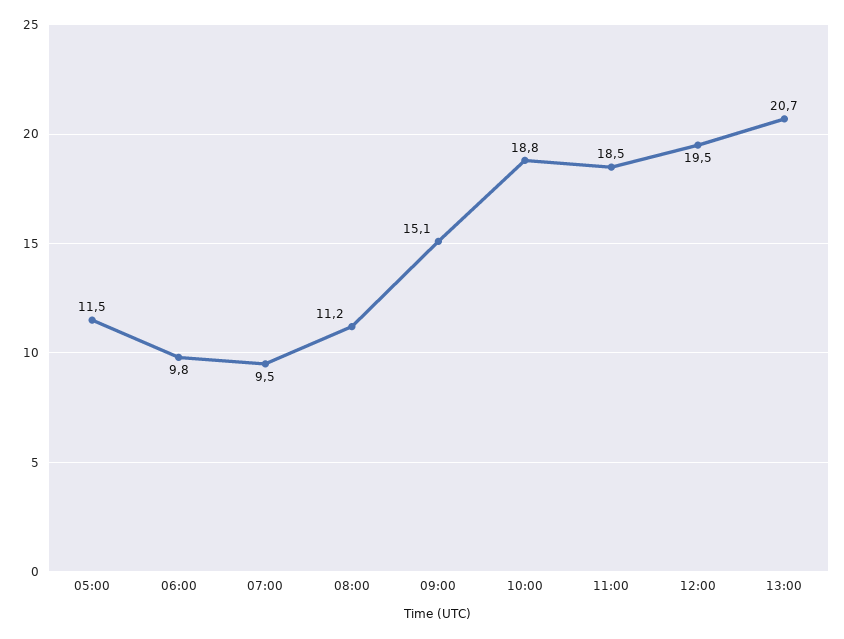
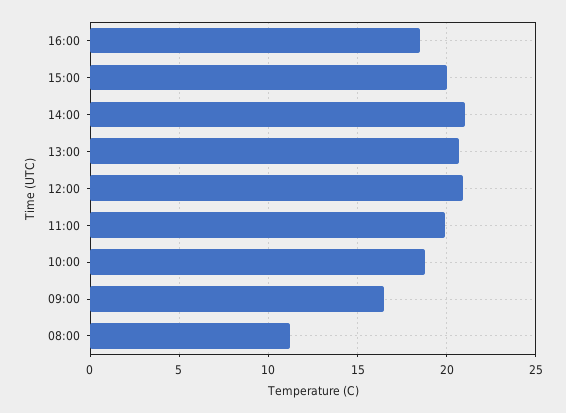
05:00: 11.5 -> none
06:00: 9.8 -> none
07:00: 9.5 -> none
09:00: 15.1 -> 16.5
11:00: 18.5 -> 20
12:00: 19.5 -> 21
16:00: none -> 18.5
15:00: none -> 20
14:00: none -> 21

